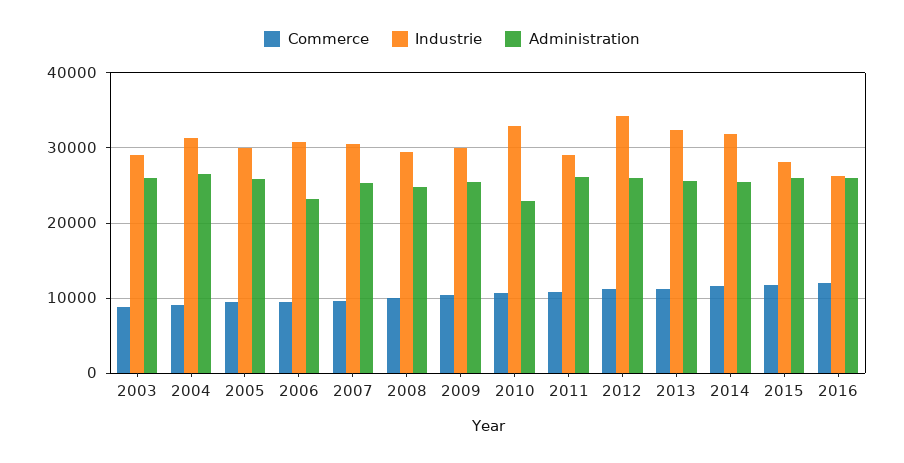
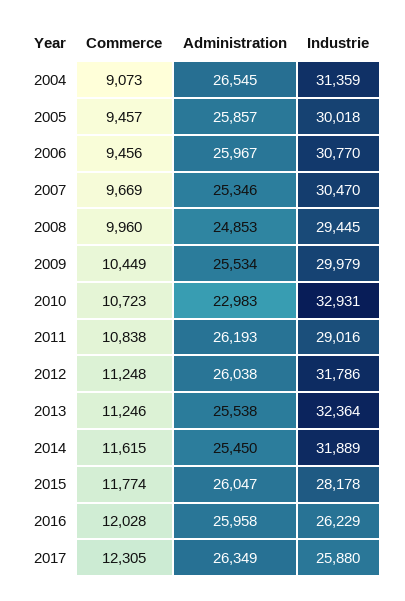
Commerce, 2003: 9000 -> none
Industrie, 2003: 29000 -> none
Administration, 2003: 26000 -> none
Administration, 2006: 23000 -> 25967
Industrie, 2012: 34000 -> 31786
Commerce, 2017: none -> 12305
Administration, 2017: none -> 26349
Industrie, 2017: none -> 25880

